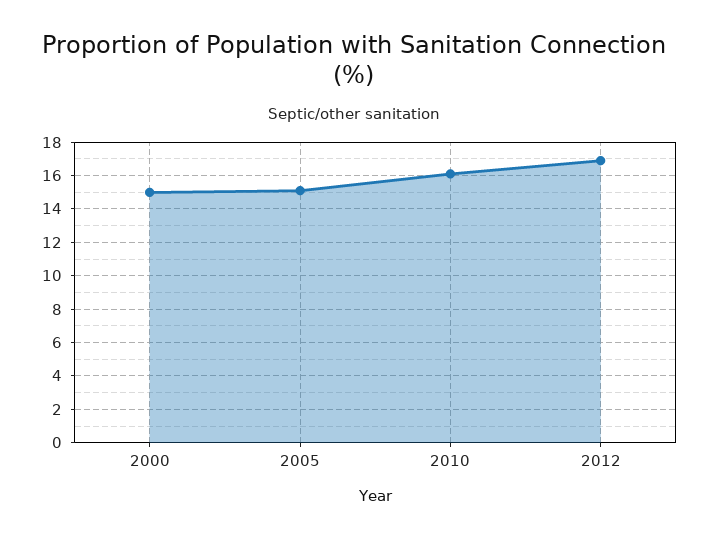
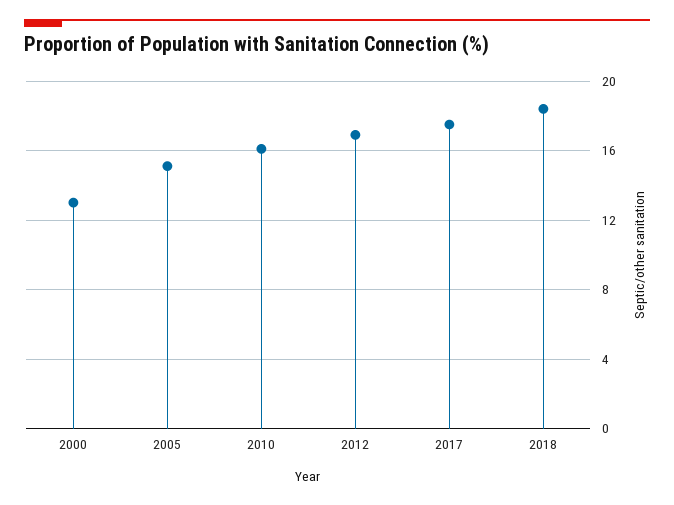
2000: 15 -> 13
2017: none -> 17.5
2018: none -> 18.5

